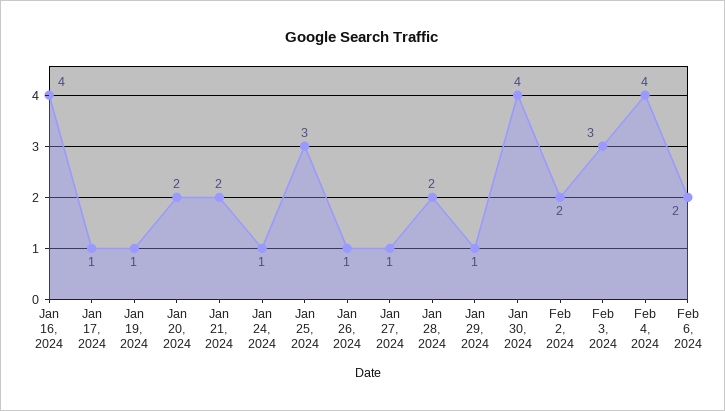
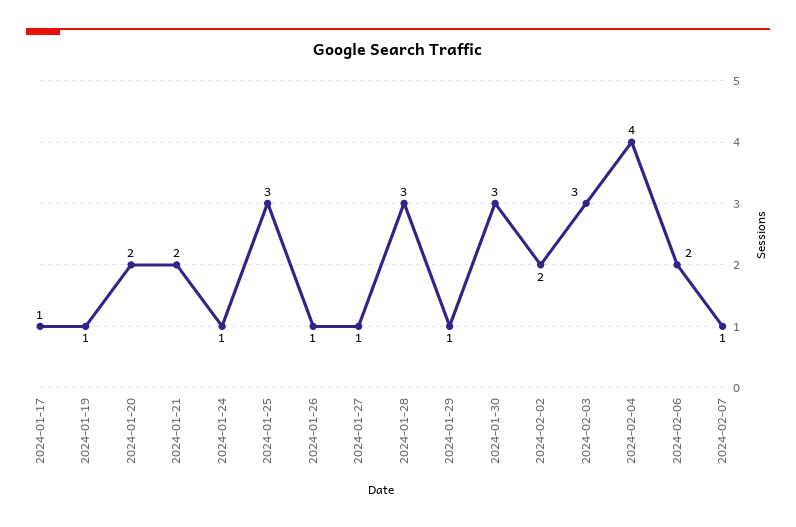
Jan 16, 2024: 4 -> none
Jan 28, 2024: 2 -> 3
Jan 30, 2024: 4 -> 3
2024-02-07: none -> 1

